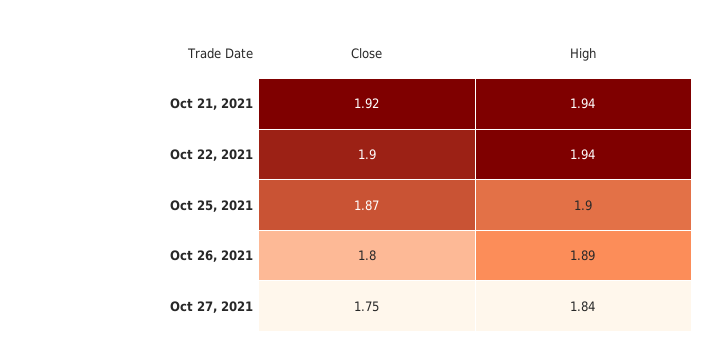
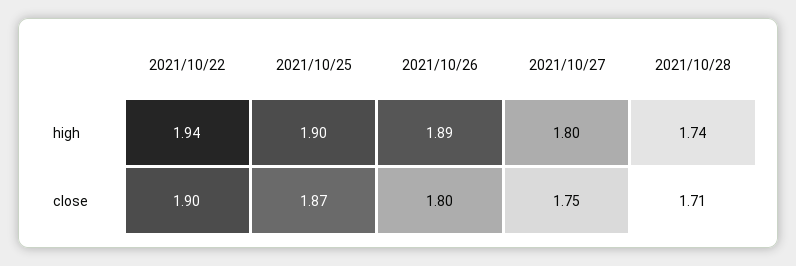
Close, Oct 21, 2021: 1.92 -> none
High, Oct 21, 2021: 1.94 -> none
High, Oct 27, 2021: 1.84 -> 1.8
High, 2021/10/28: none -> 1.74
Close, 2021/10/28: none -> 1.71

